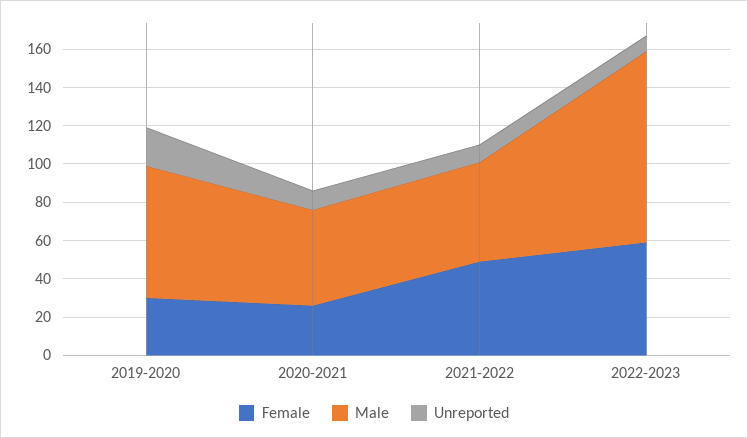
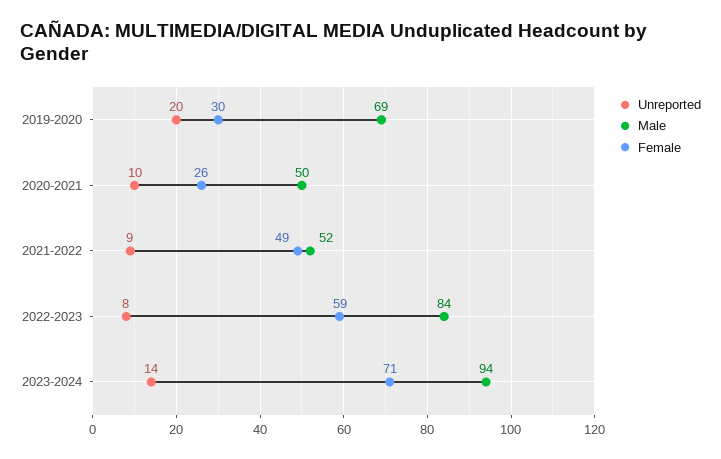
Male, 2022-2023: 100 -> 84
Unreported, 2023-2024: none -> 14
Male, 2023-2024: none -> 94
Female, 2023-2024: none -> 71

